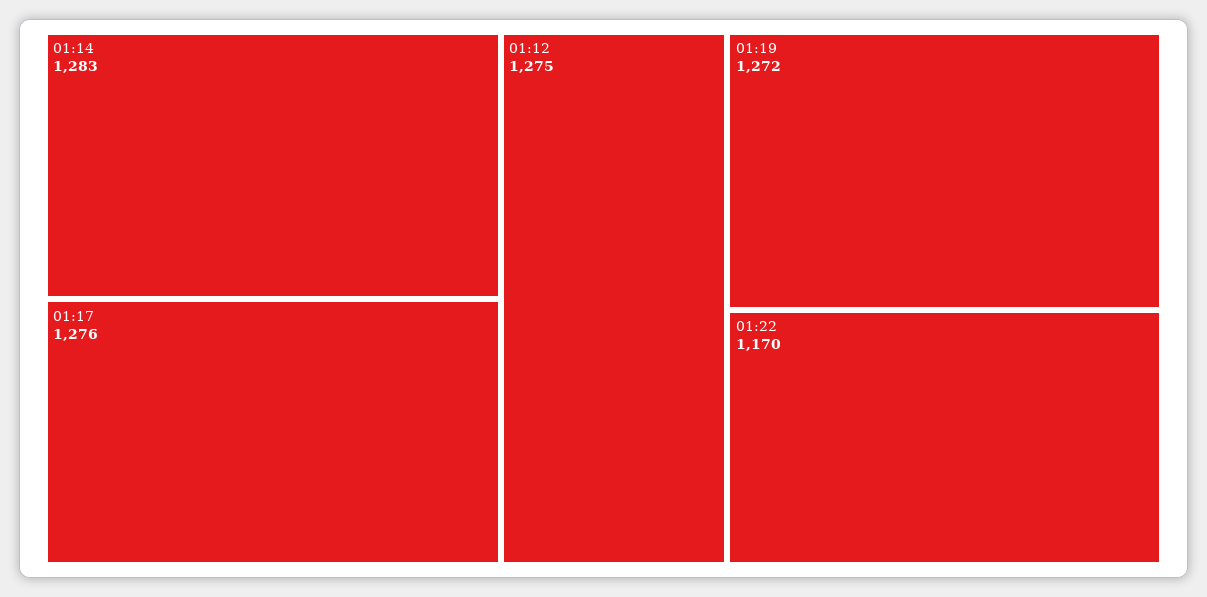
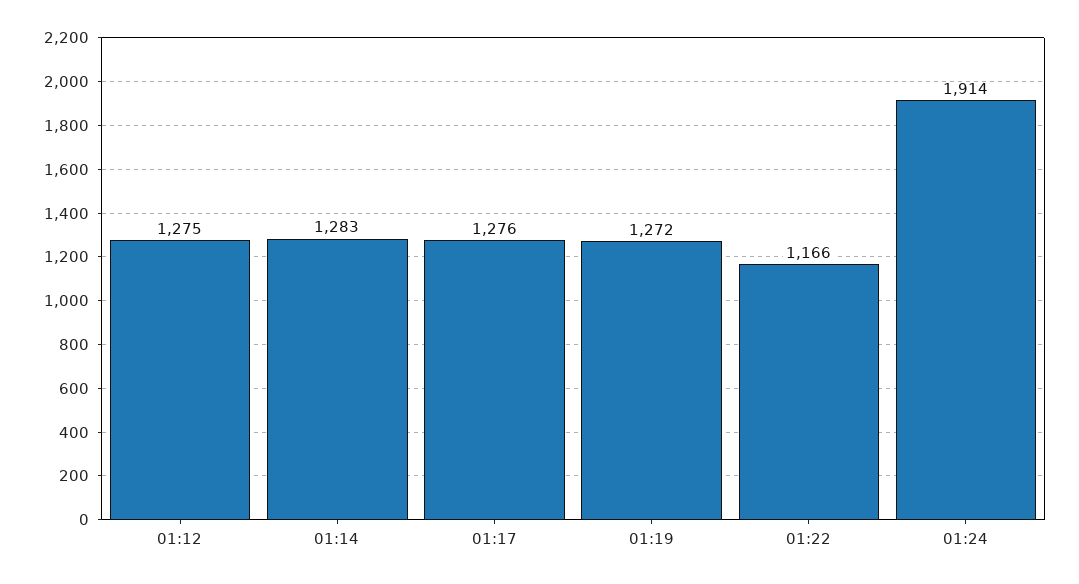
01:22: 1170 -> 1166
01:24: none -> 1914

